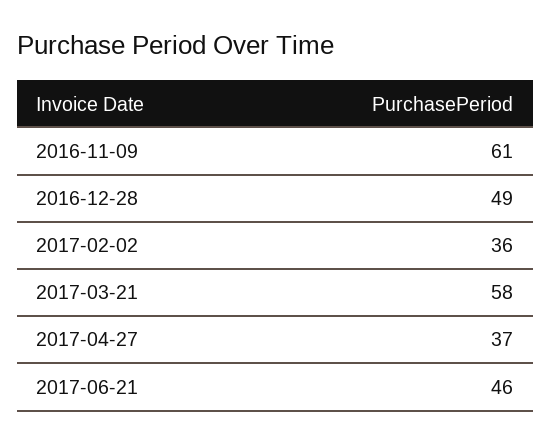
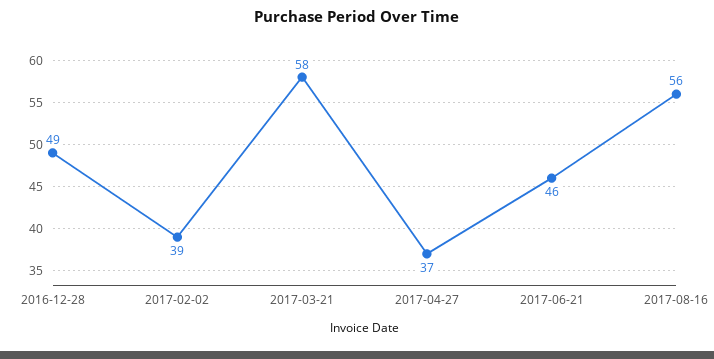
2016-11-09: 61 -> none
2017-02-02: 36 -> 39
2017-08-16: none -> 56

